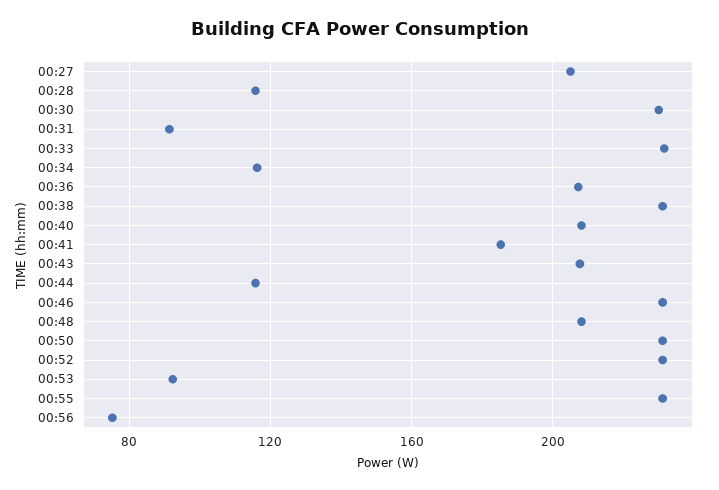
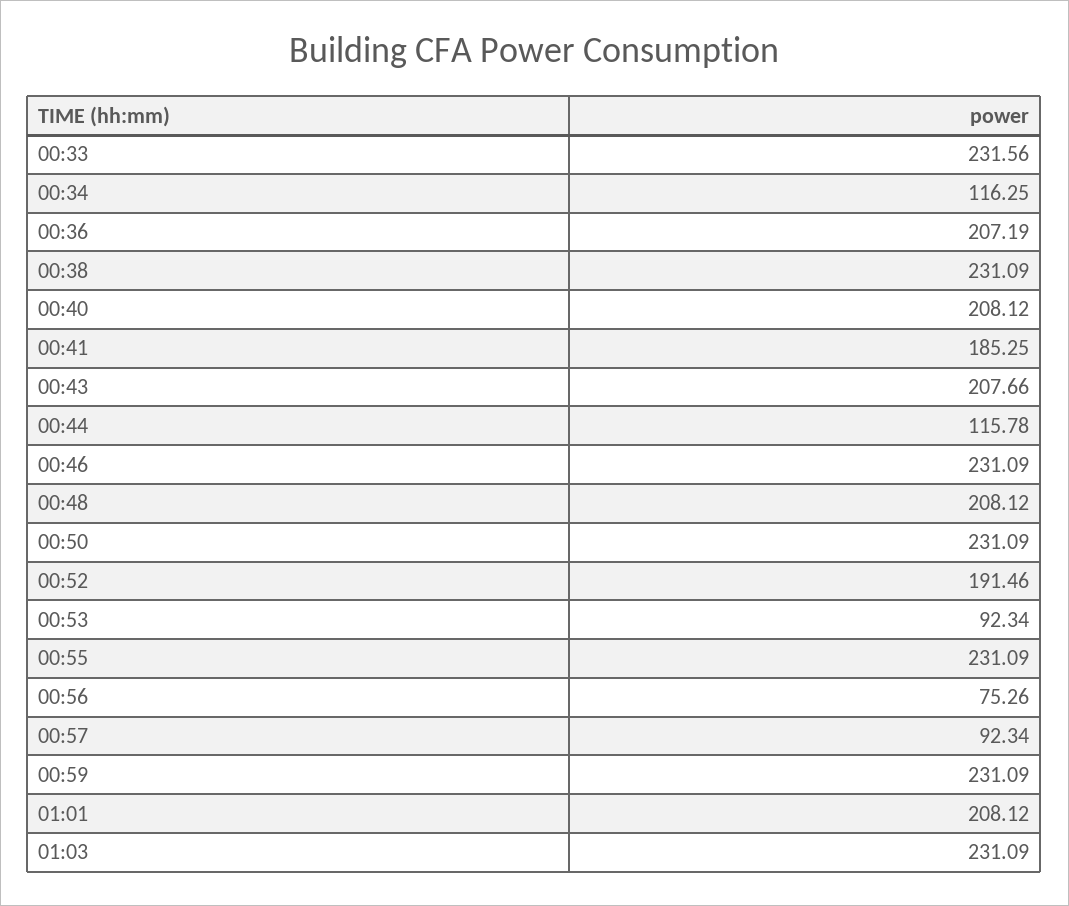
00:27: 205 -> none
00:28: 115 -> none
00:30: 230 -> none
00:31: 90 -> none
00:52: 230 -> 191.46
00:57: none -> 92.34
00:59: none -> 231.09
01:01: none -> 208.12
01:03: none -> 231.09

